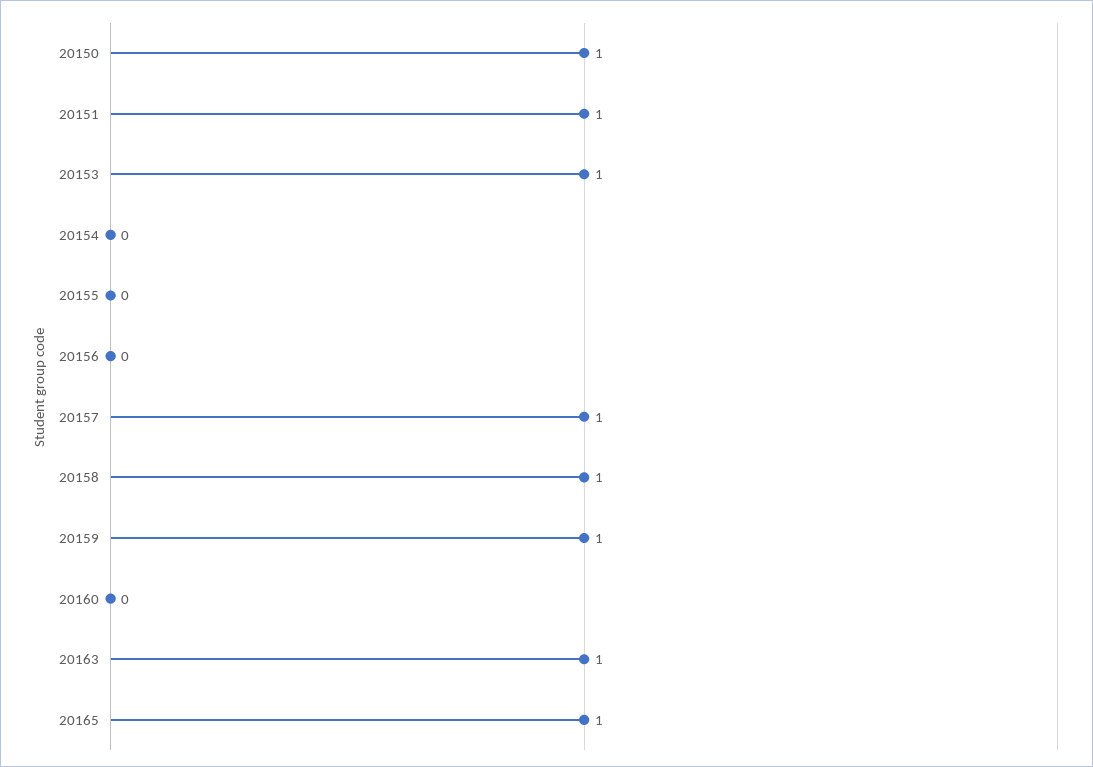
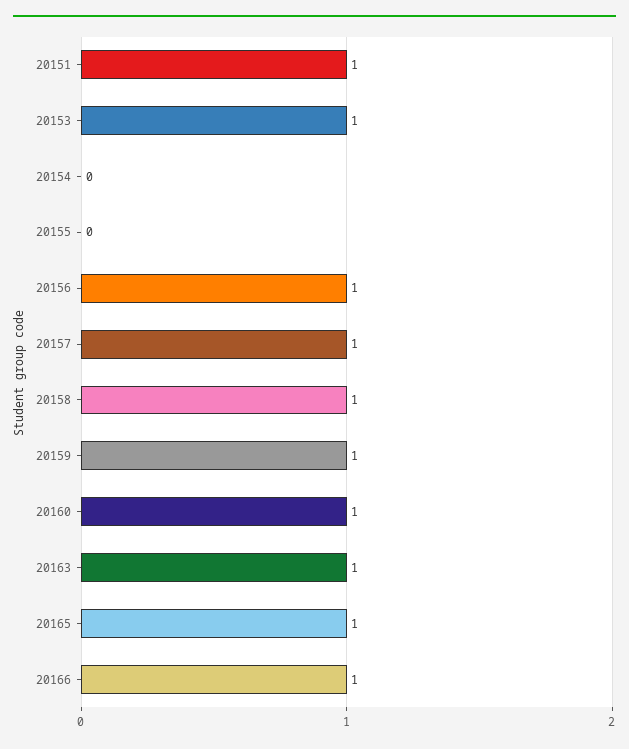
20150: 1 -> none
20156: 0 -> 1
20160: 0 -> 1
20166: none -> 1

